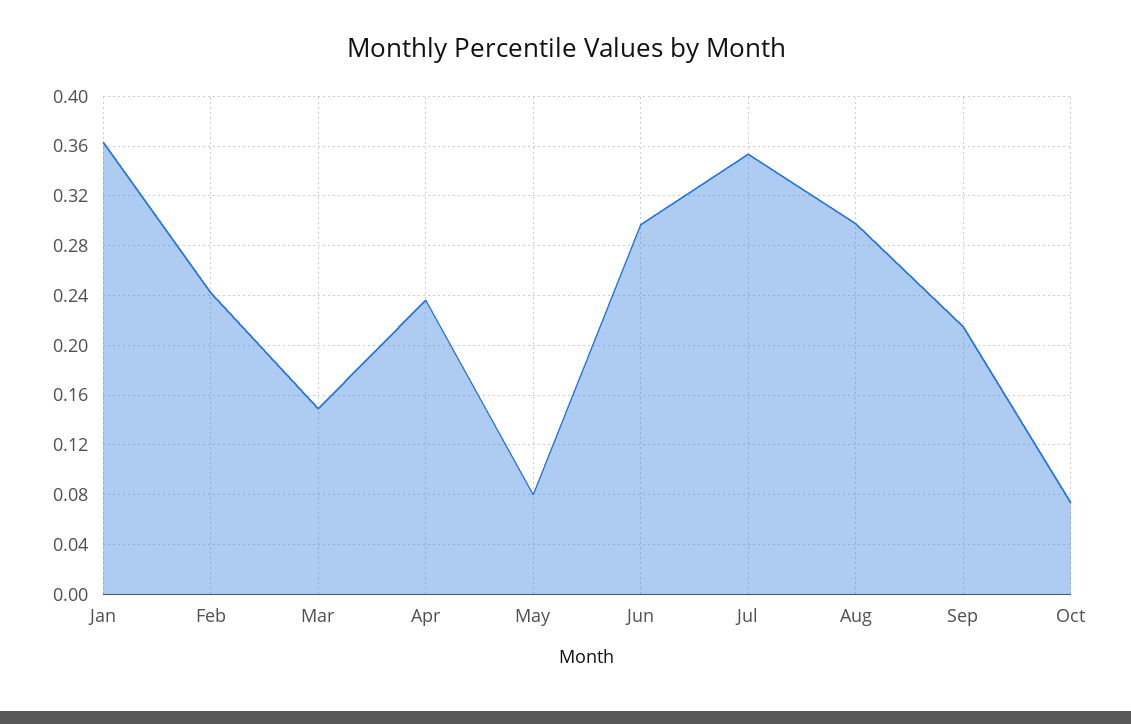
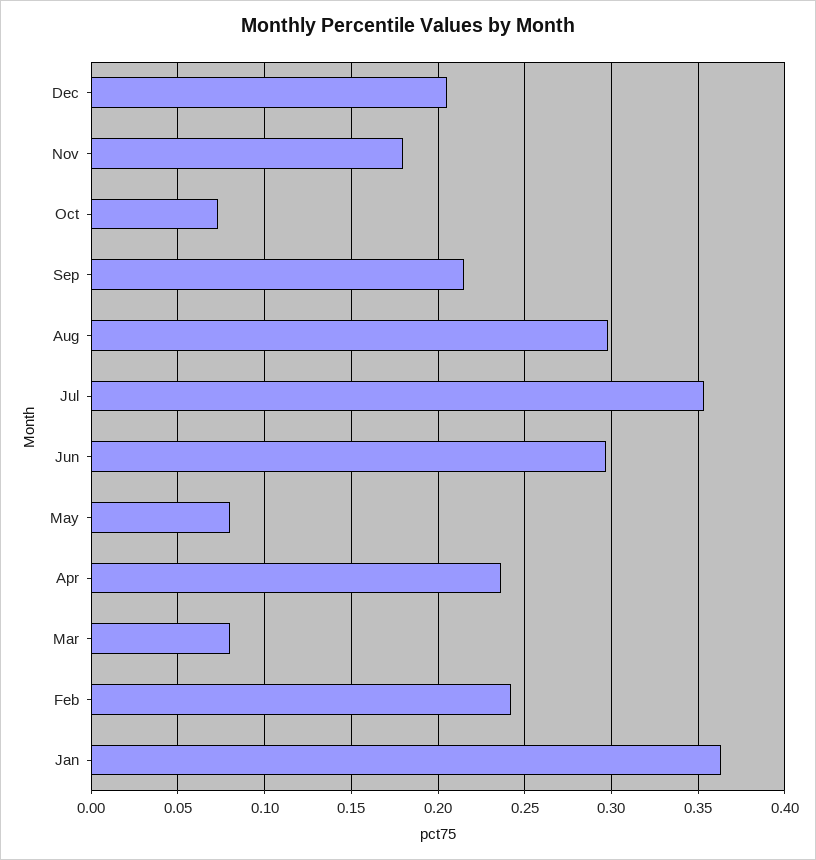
Mar: 0.15 -> 0.08
Dec: none -> 0.205
Nov: none -> 0.18

